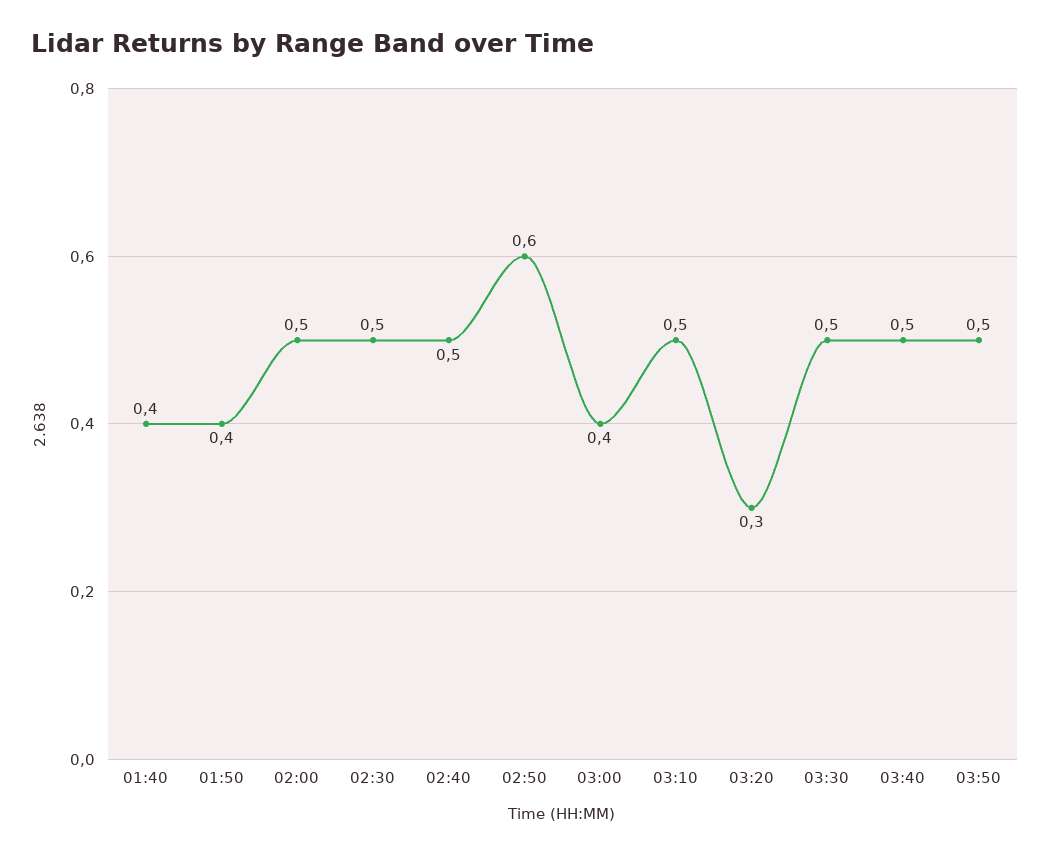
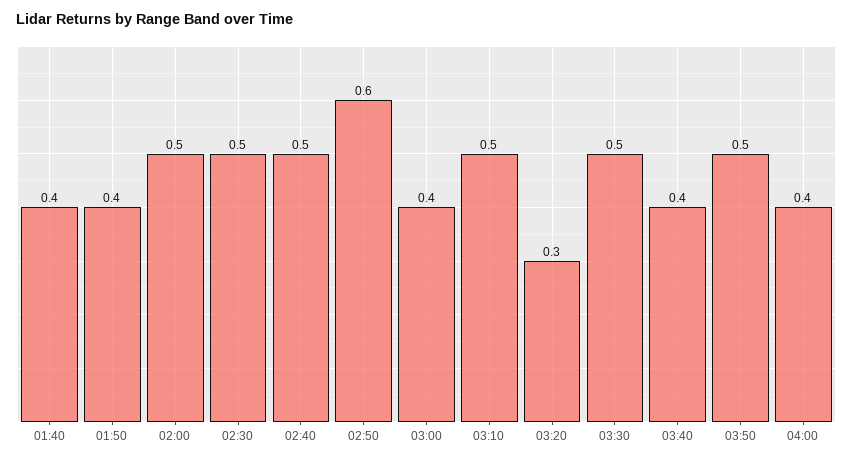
03:40: 0.5 -> 0.4
04:00: none -> 0.4

